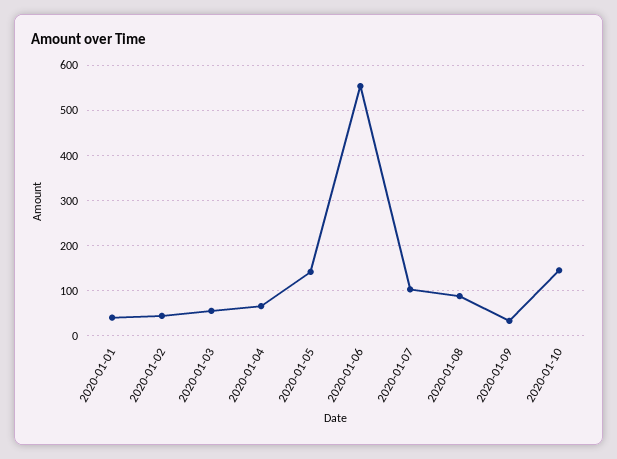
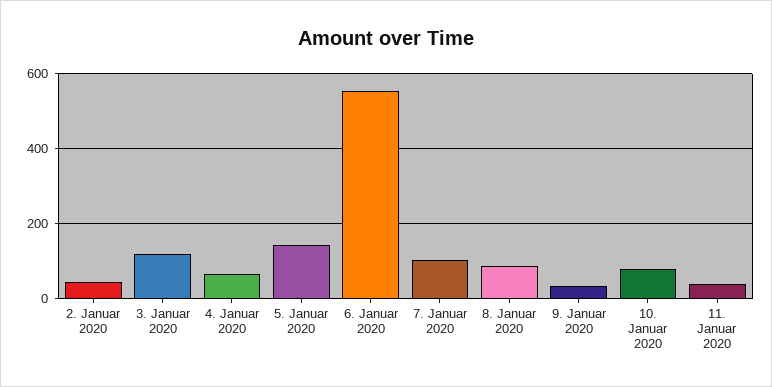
2020-01-01: 40 -> none
2020-01-03: 60 -> 120
2020-01-10: 140 -> 80
11. Januar 2020: none -> 40

